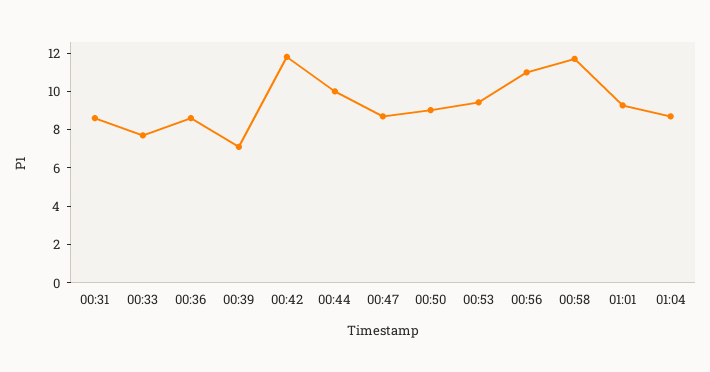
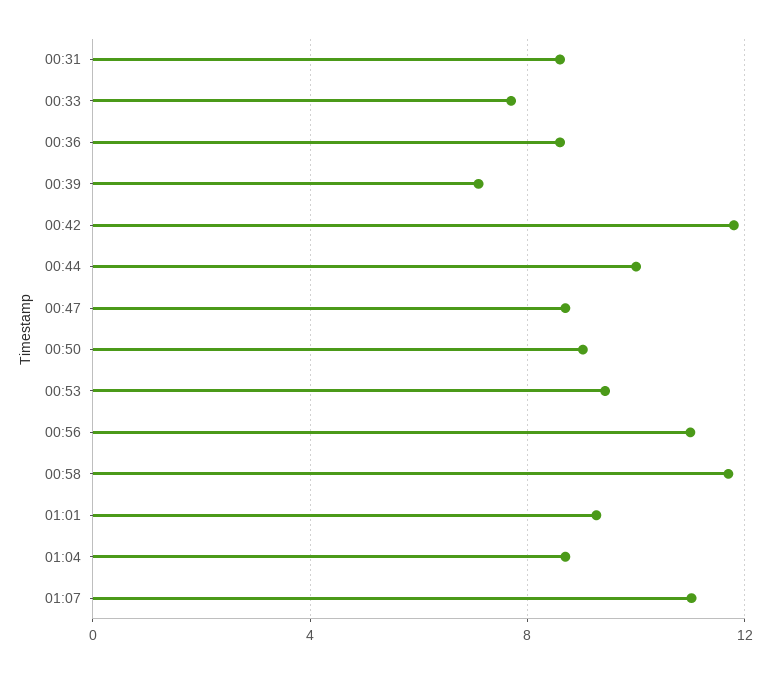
01:07: none -> 11

